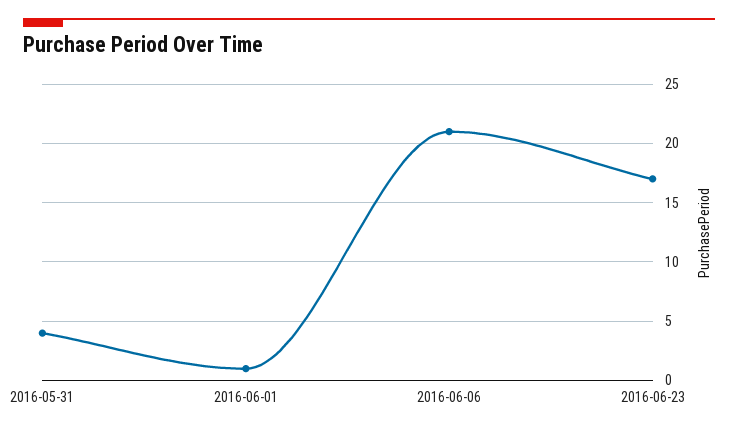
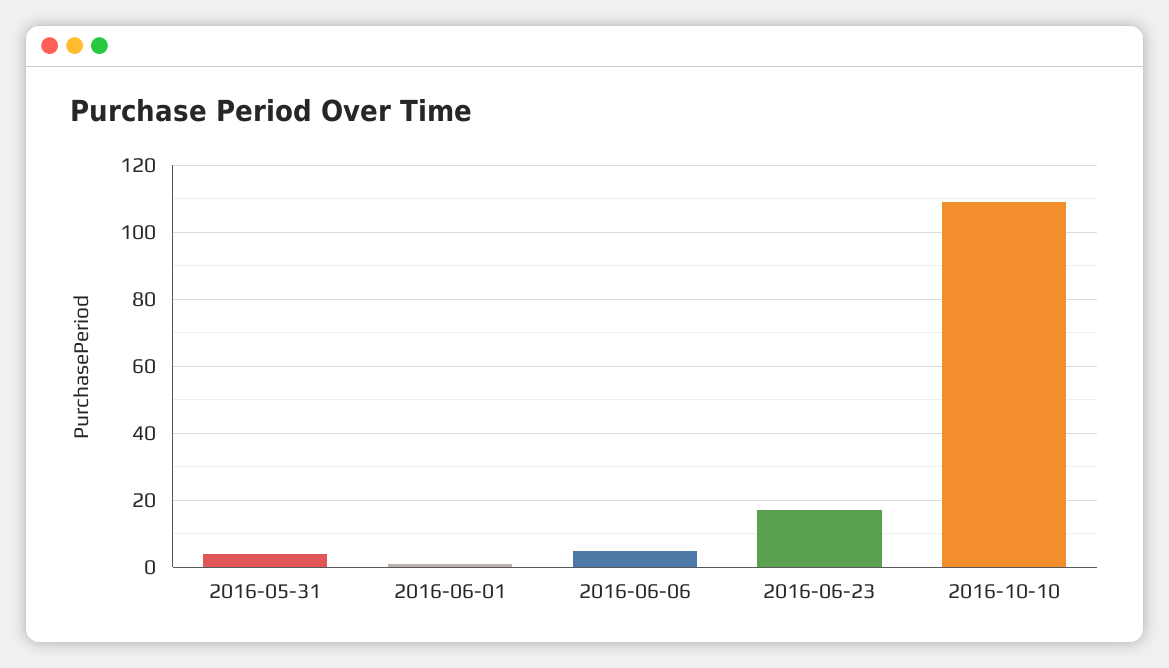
2016-06-06: 21 -> 5
2016-10-10: none -> 110

